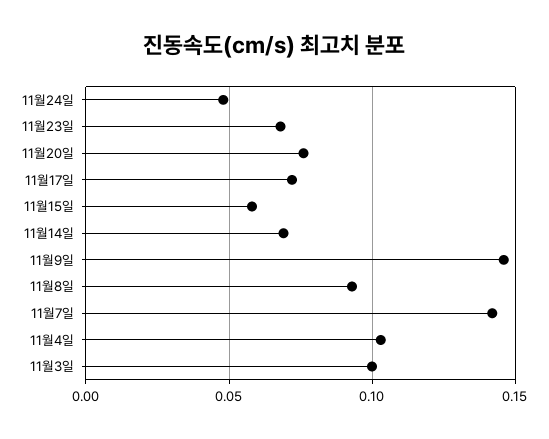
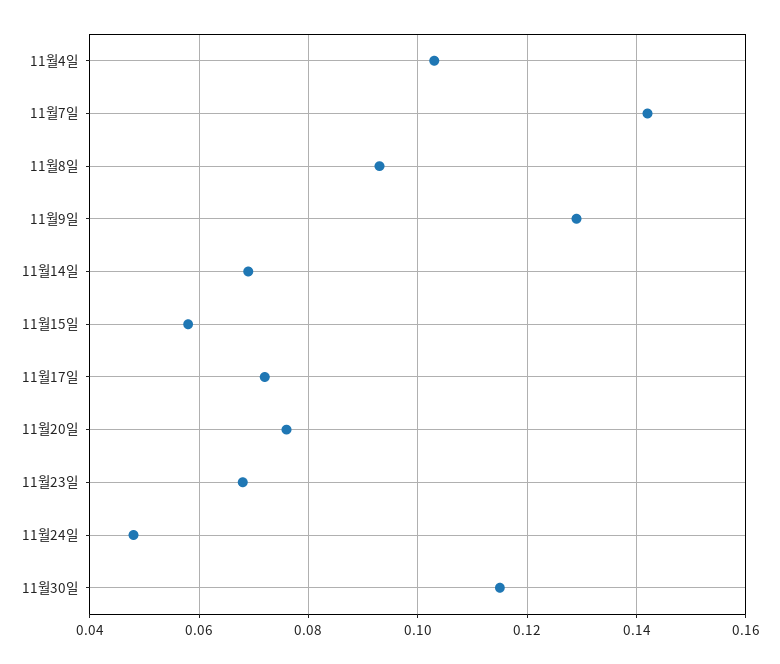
11월9일: 0.145 -> 0.13
11월3일: 0.1 -> none
11월30일: none -> 0.115

